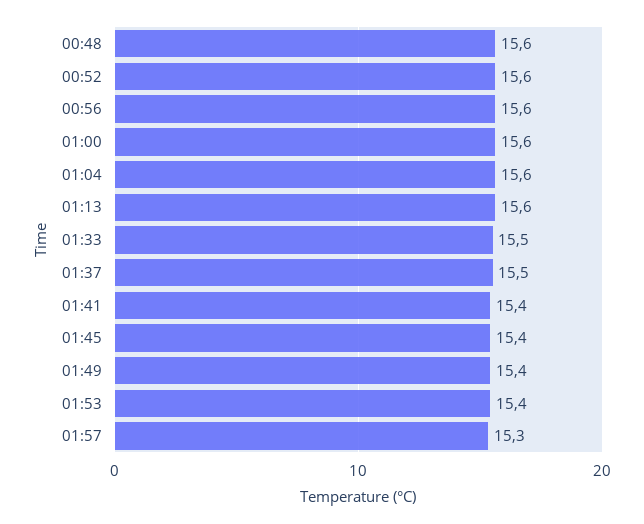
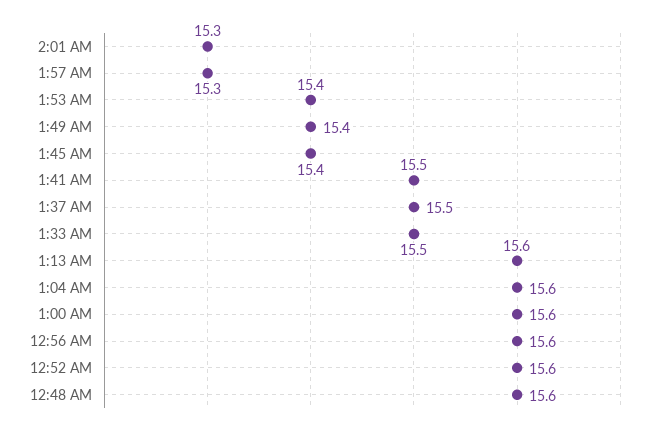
01:41: 15.4 -> 15.5
2:01 AM: none -> 15.3

